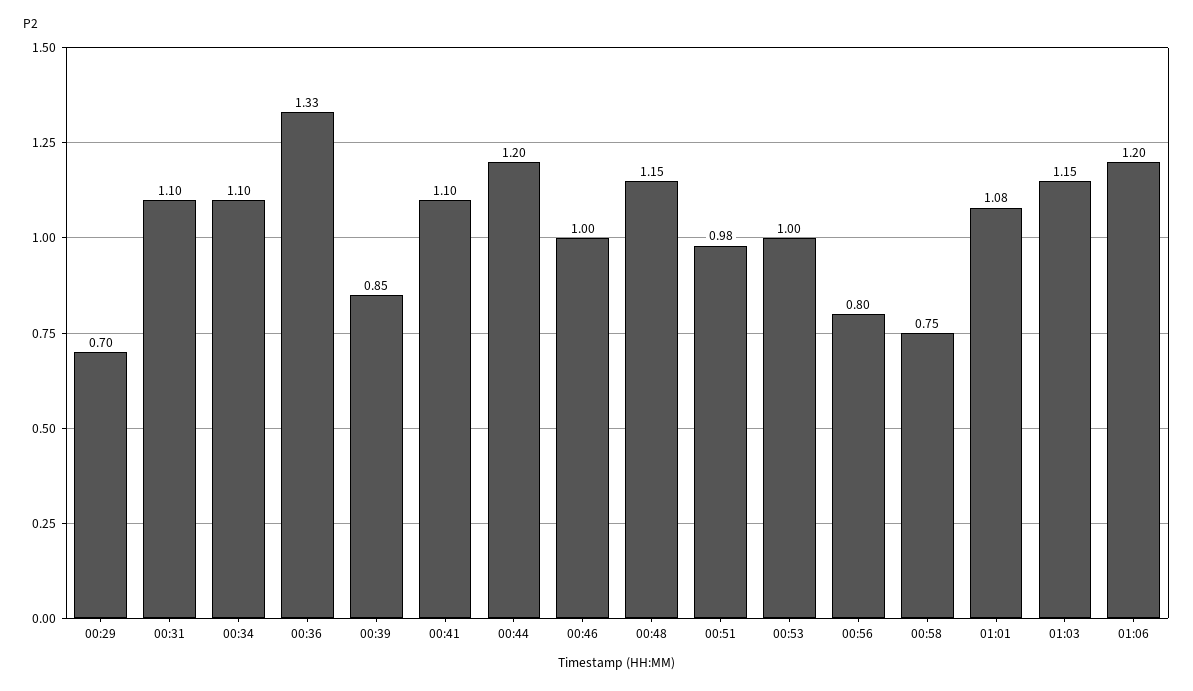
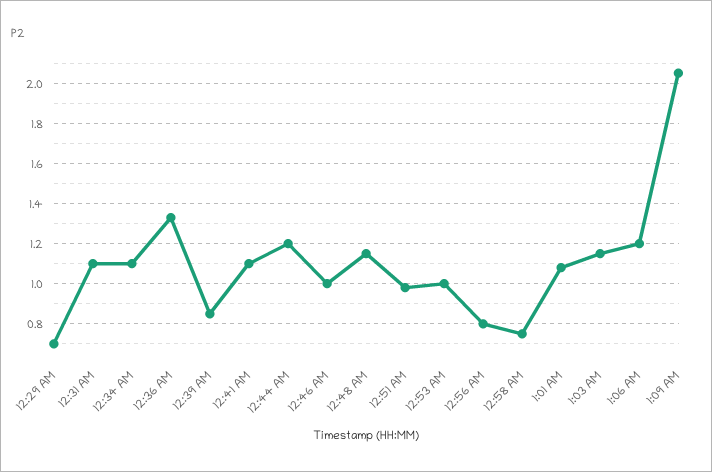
1:09 AM: none -> 2.05

